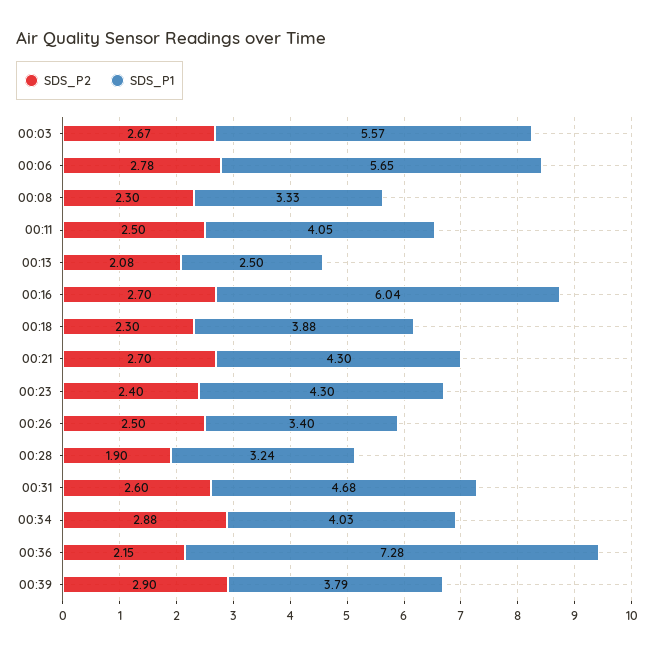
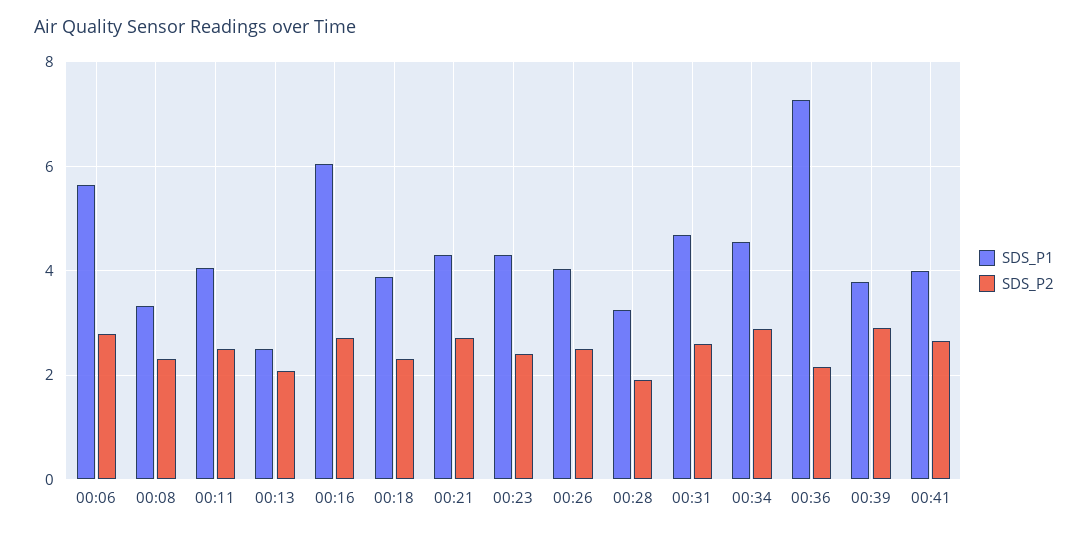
SDS_P2, 00:03: 2.67 -> none
SDS_P1, 00:03: 5.57 -> none
SDS_P1, 00:26: 3.4 -> 4
SDS_P1, 00:34: 4.03 -> 4.6
SDS_P1, 00:41: none -> 4
SDS_P2, 00:41: none -> 2.6

